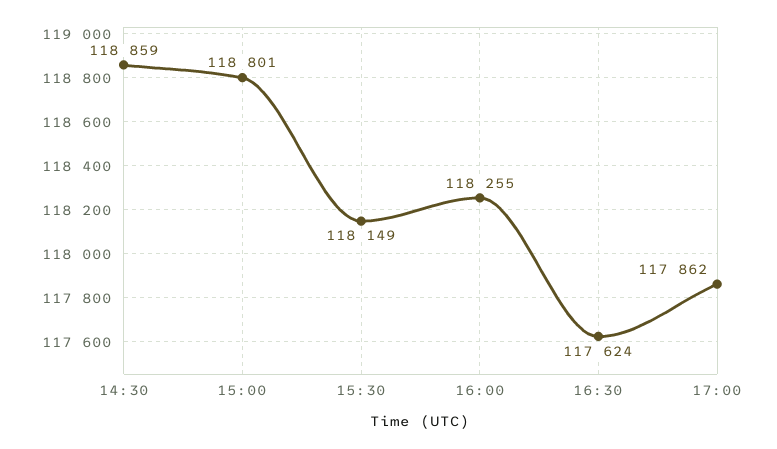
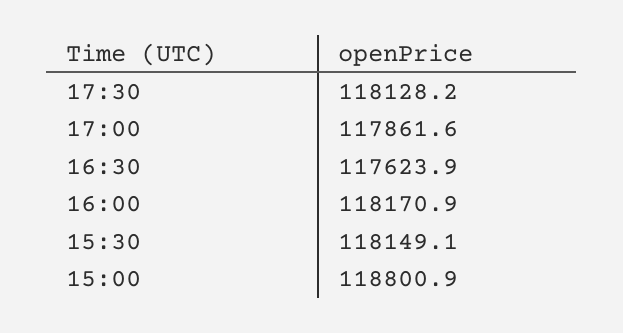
14:30: 118859 -> none
16:00: 118255 -> 118170.9
17:30: none -> 118128.2

